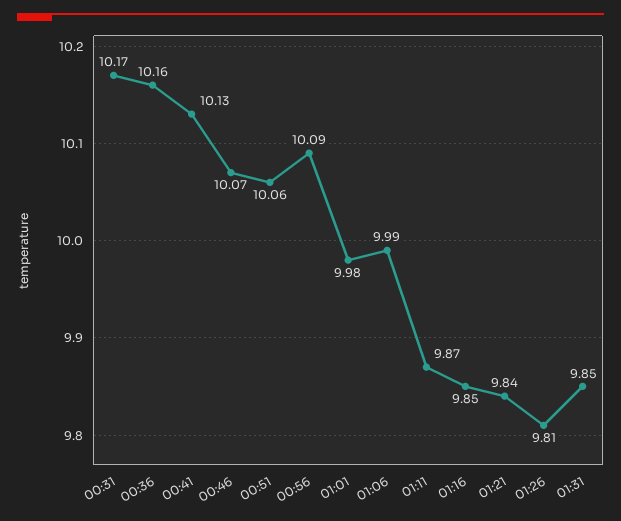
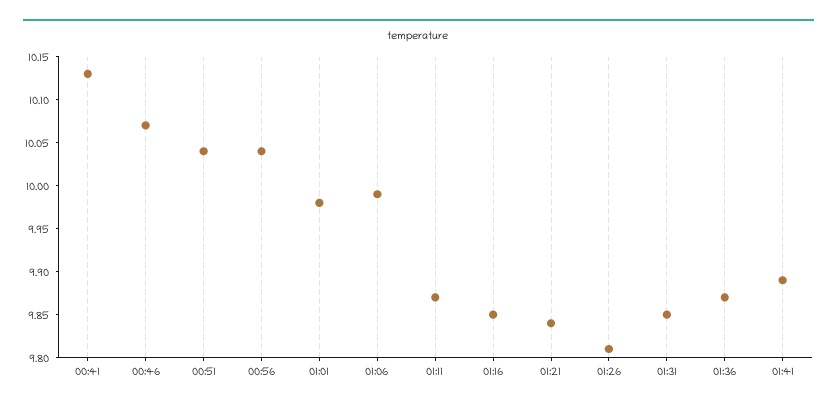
00:31: 10.17 -> none
00:36: 10.16 -> none
00:51: 10.06 -> 10.04
00:56: 10.09 -> 10.04
01:36: none -> 9.87
01:41: none -> 9.89

